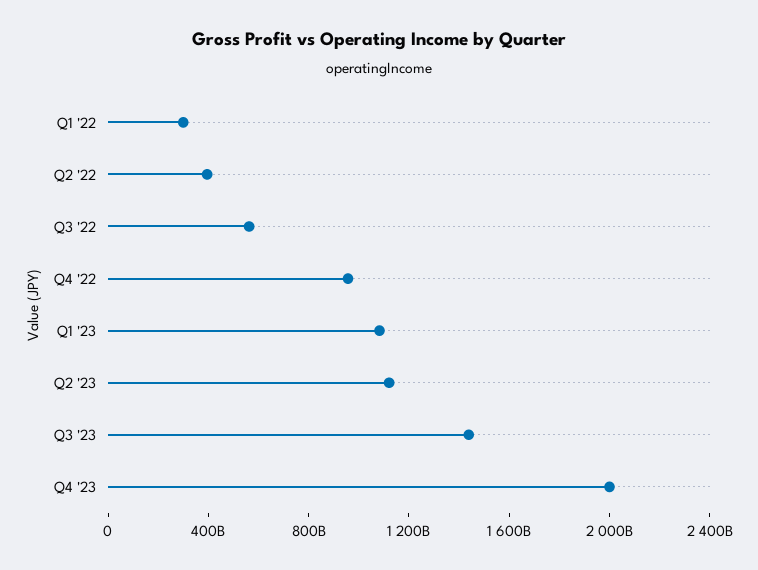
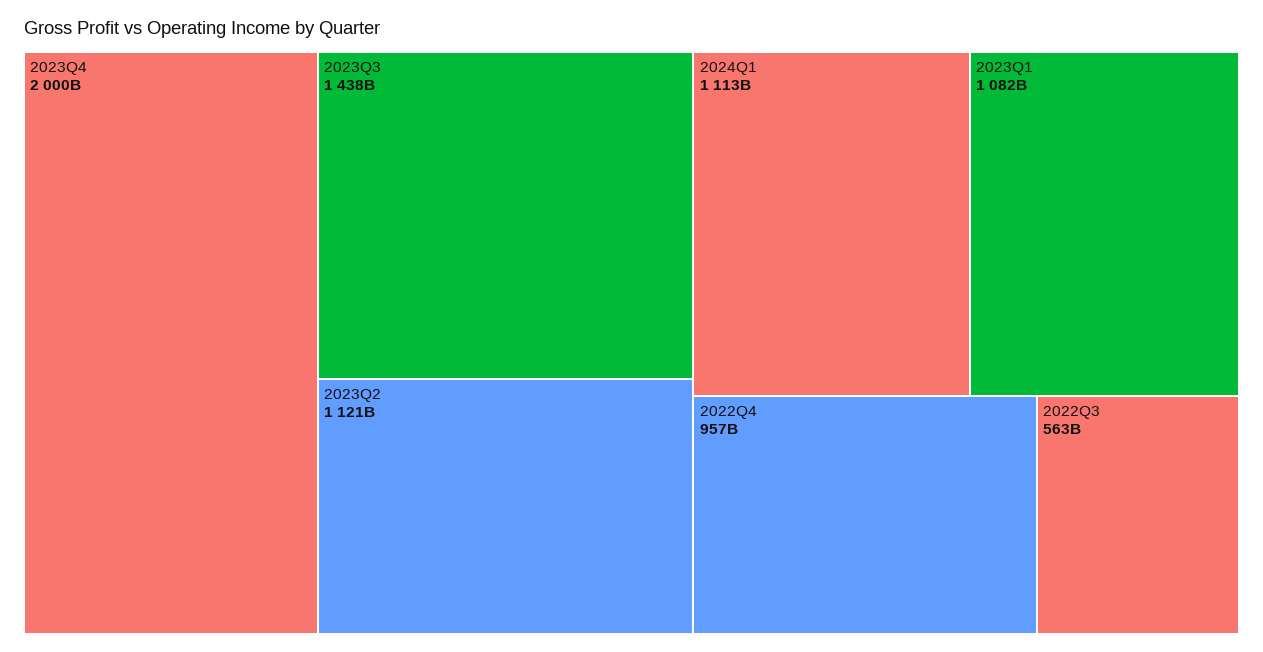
Q1 '22: 300000000000 -> none
Q2 '22: 400000000000 -> none
2024Q1: none -> 1113000000000

